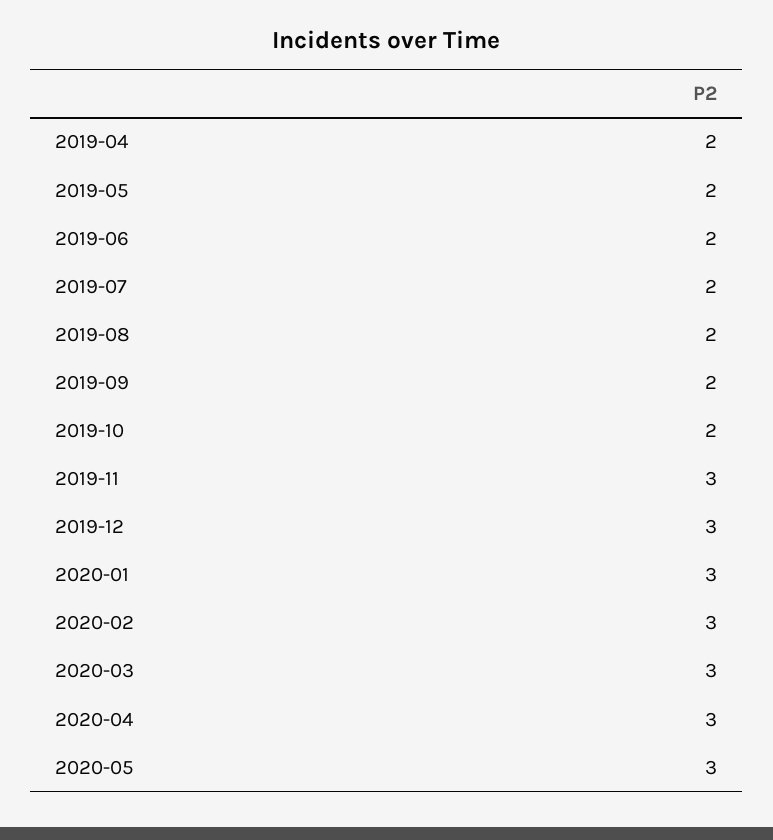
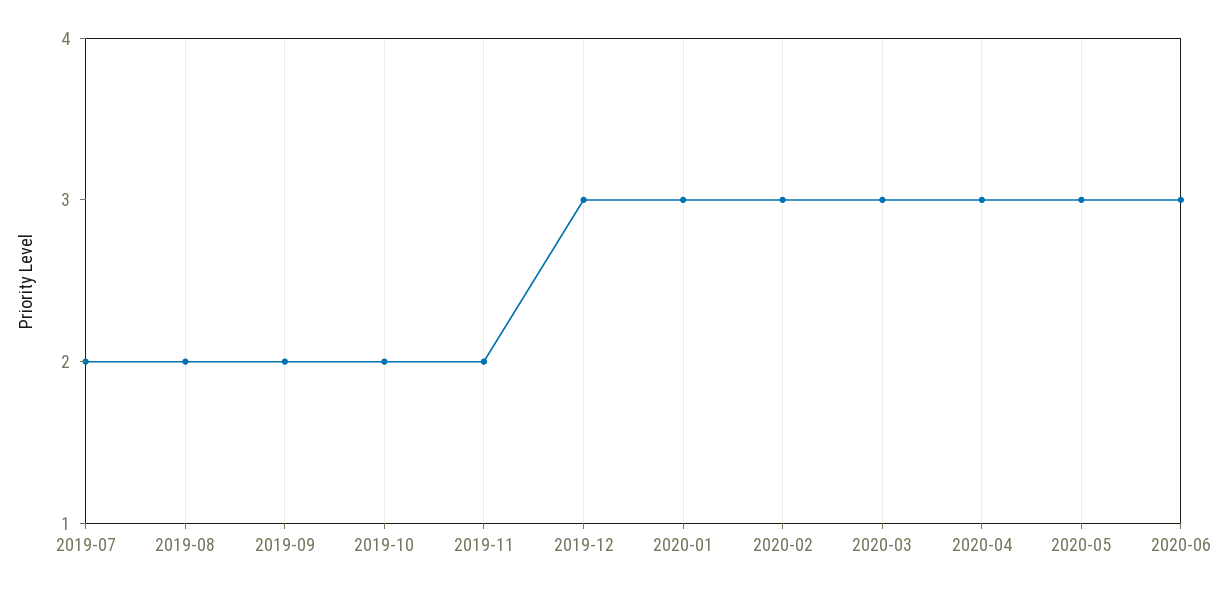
2019-04: 2 -> none
2019-05: 2 -> none
2019-06: 2 -> none
2019-11: 3 -> 2
2020-06: none -> 3

